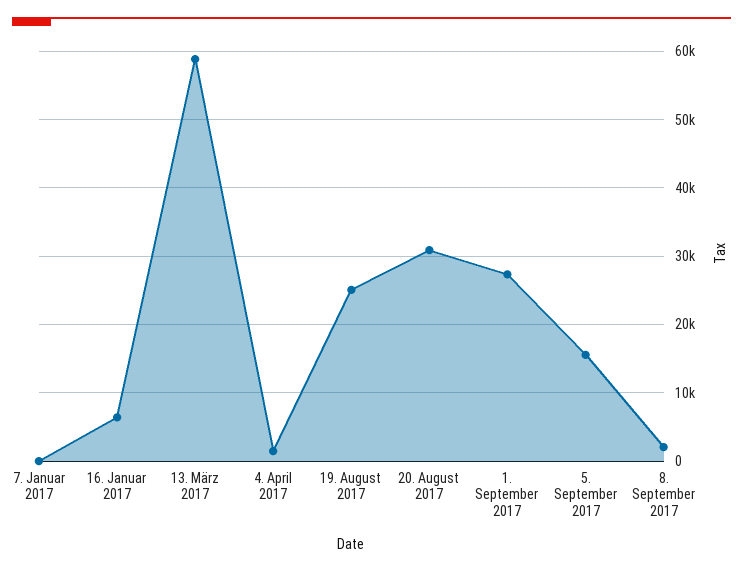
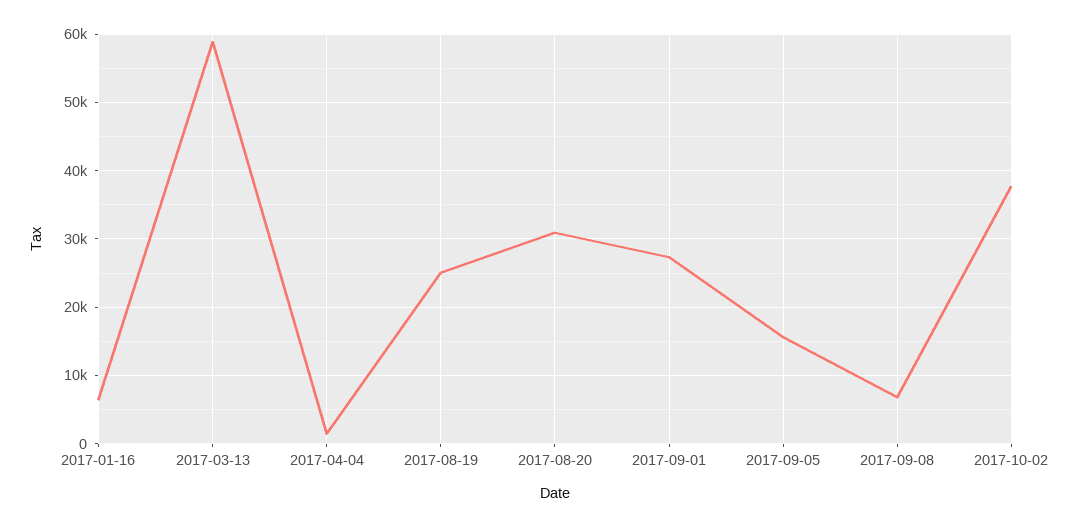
7. Januar 2017: 0 -> none
8. September 2017: 2000 -> 7000
2017-10-02: none -> 38000

